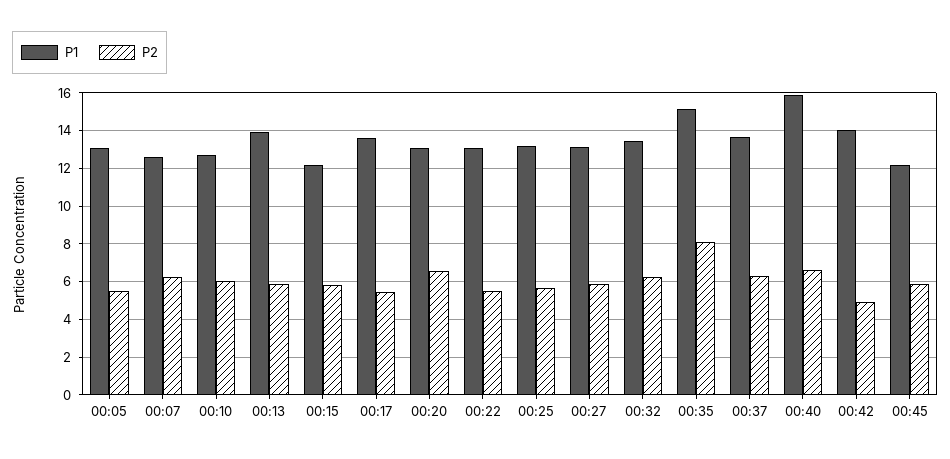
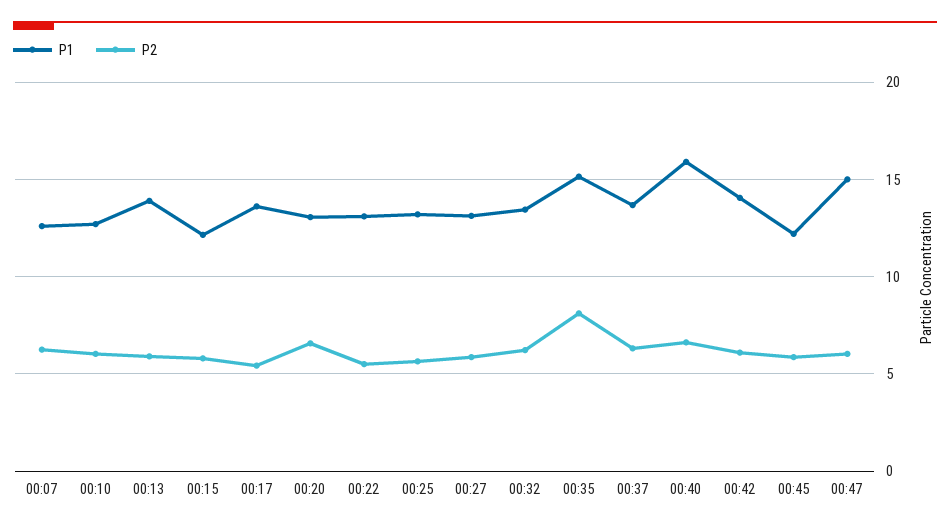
P1, 00:05: 13 -> none
P2, 00:05: 5.5 -> none
P2, 00:42: 5 -> 6
P1, 00:47: none -> 15
P2, 00:47: none -> 6

